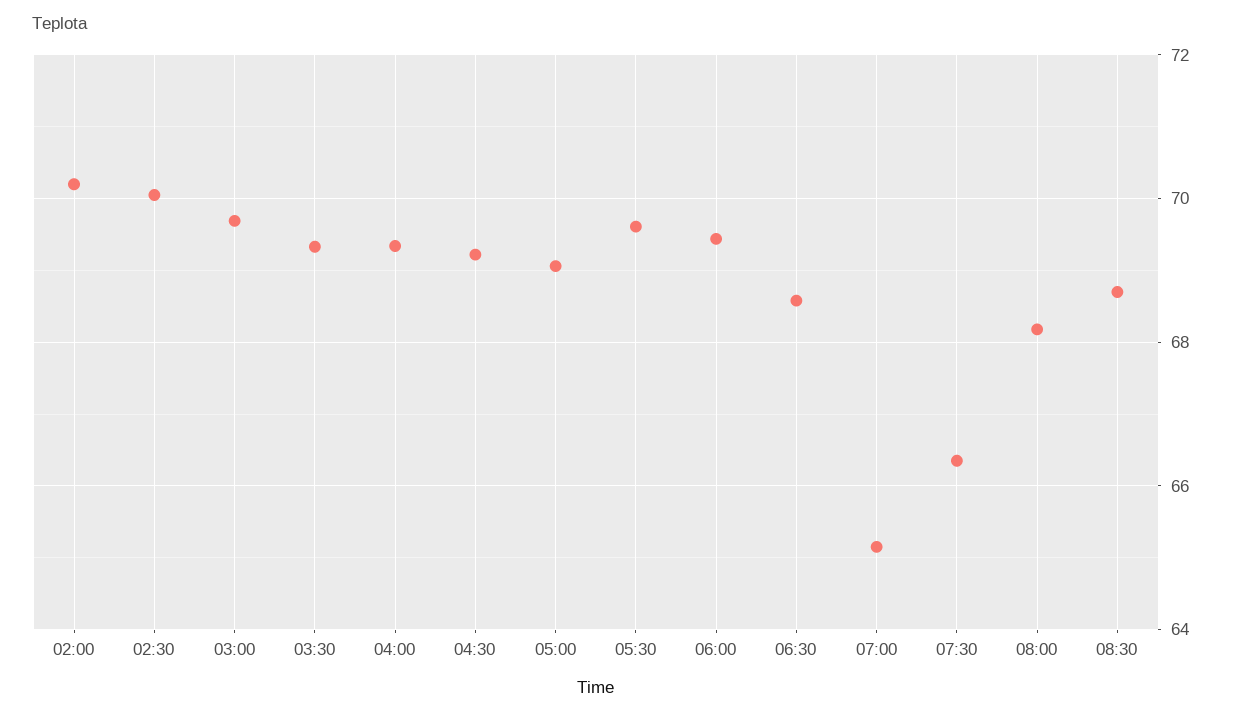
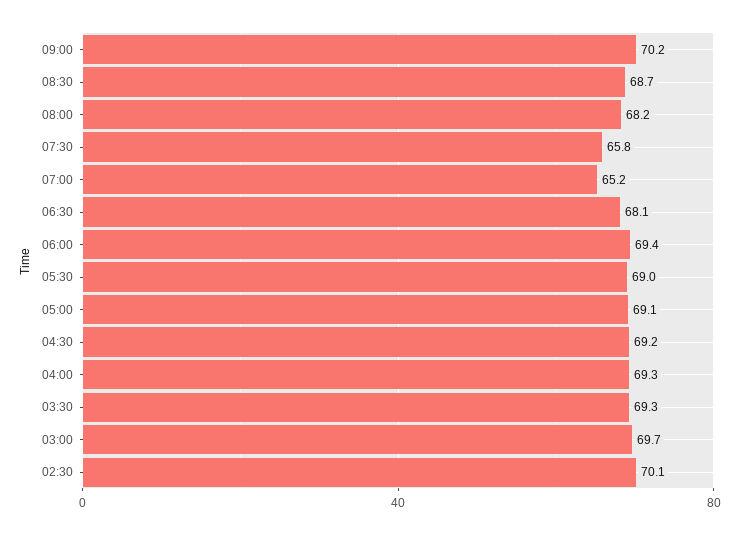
02:00: 70.2 -> none
05:30: 69.6 -> 69
06:30: 68.6 -> 68.1
07:30: 66.4 -> 65.8
09:00: none -> 70.2

